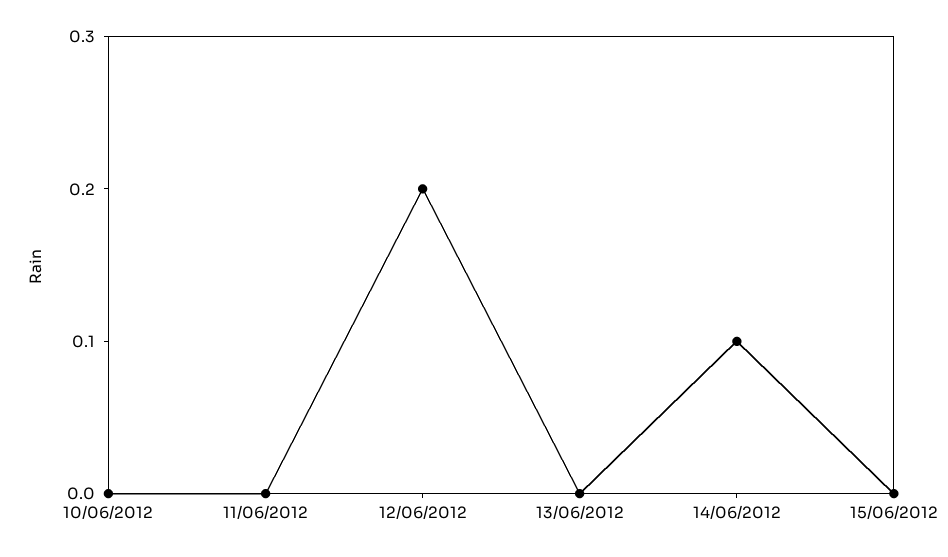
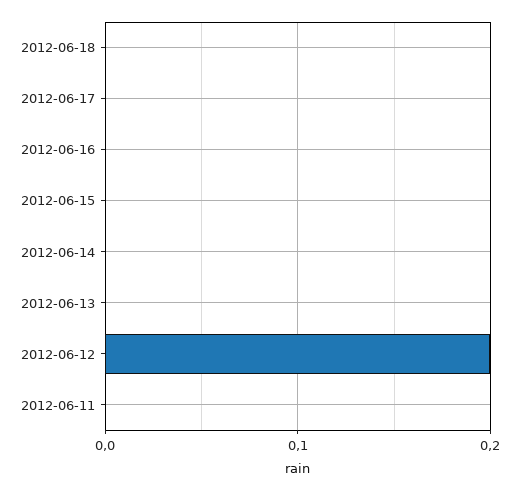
10/06/2012: 0 -> none
14/06/2012: 0.1 -> 0
2012-06-18: none -> 0
2012-06-17: none -> 0
2012-06-16: none -> 0

